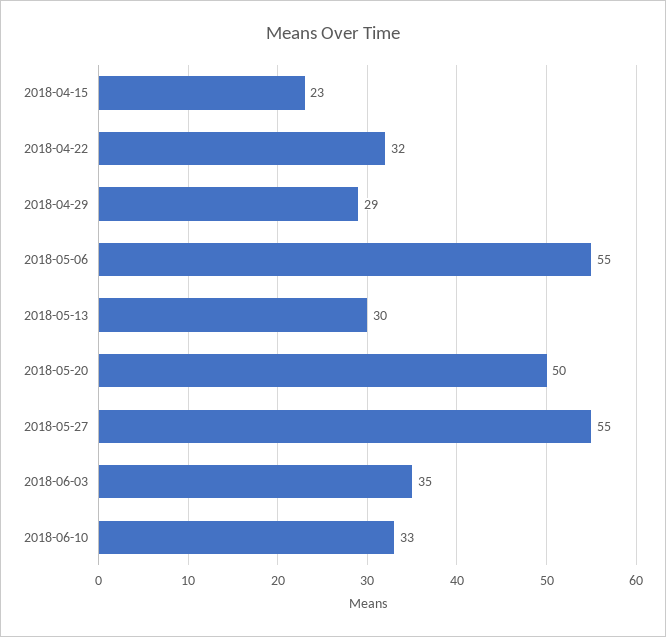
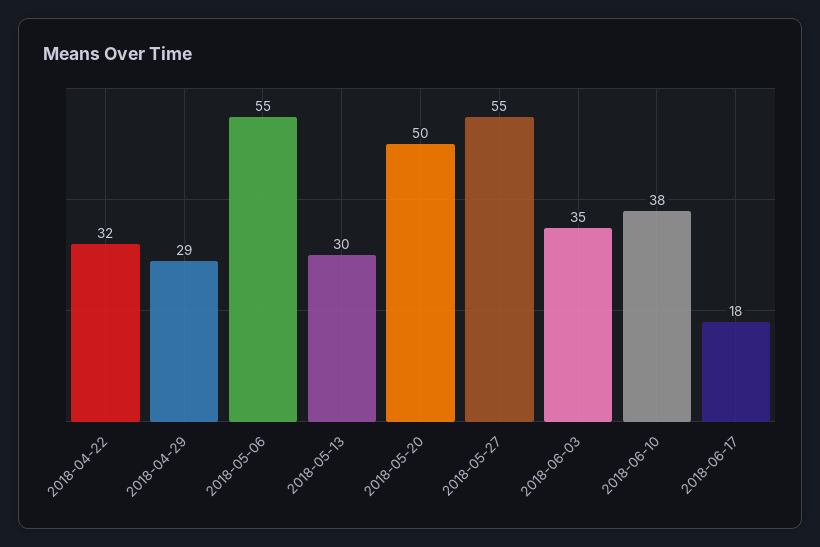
2018-04-15: 23 -> none
2018-06-10: 33 -> 38
2018-06-17: none -> 18

